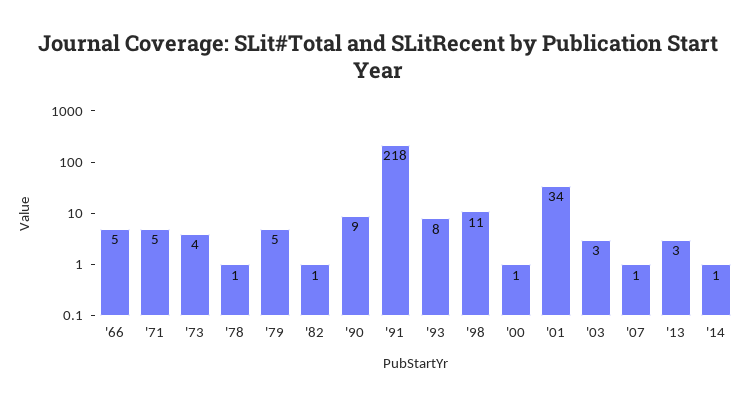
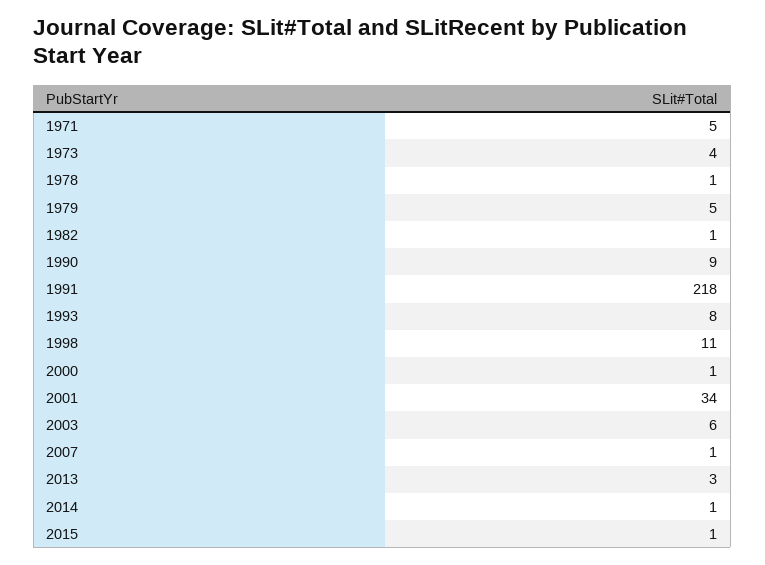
'66: 5 -> none
'03: 3 -> 6
2015: none -> 1

